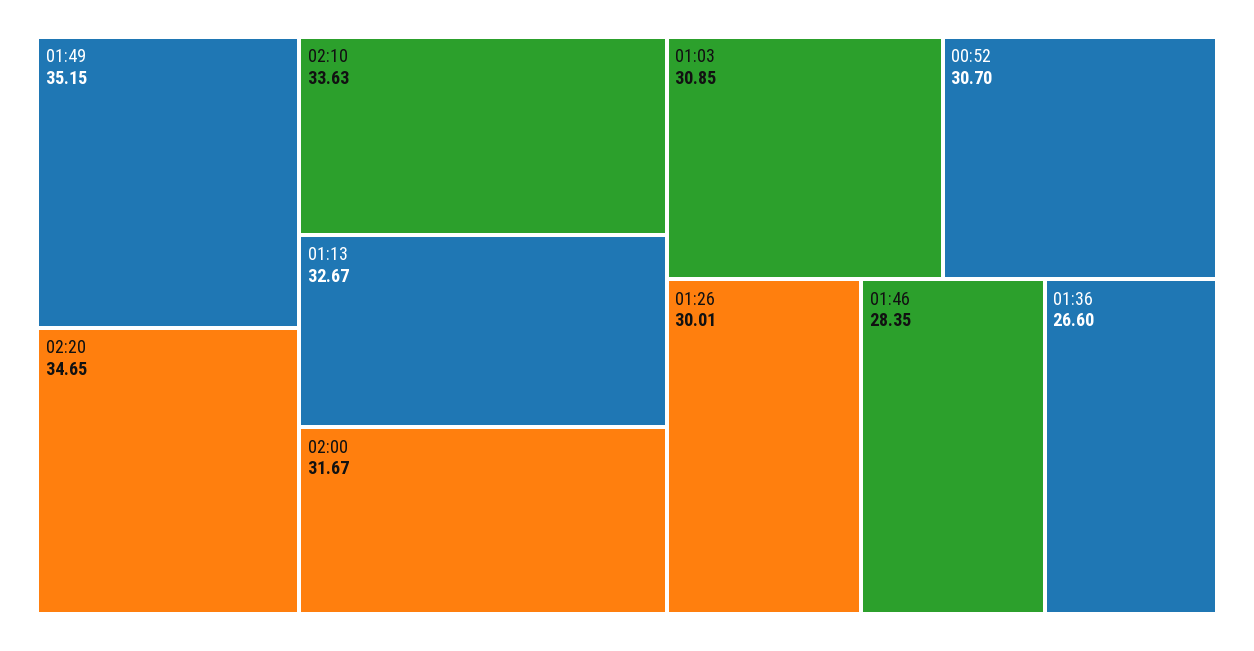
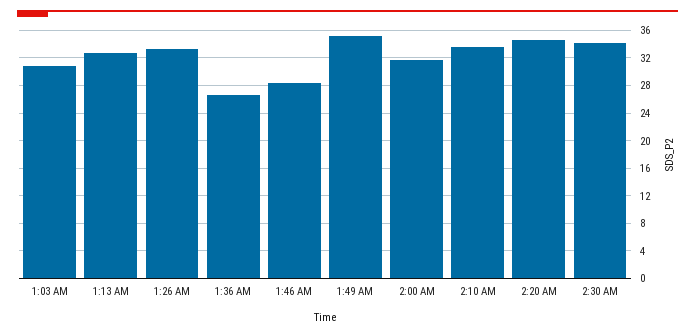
00:52: 30.7 -> none
01:26: 30.01 -> 33
2:30 AM: none -> 34

